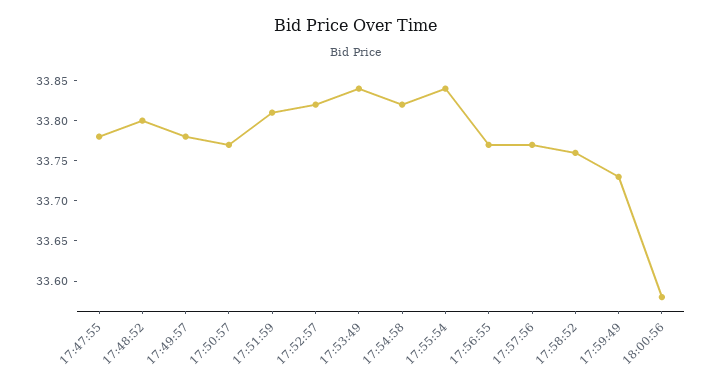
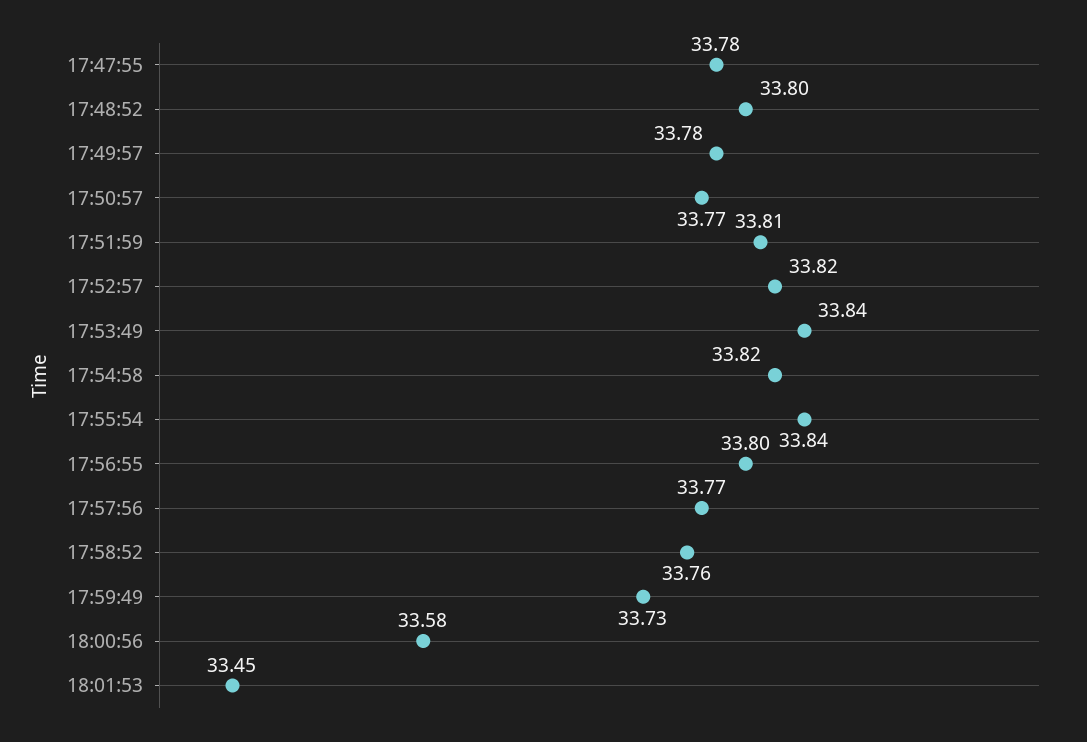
17:56:55: 33.77 -> 33.8
18:01:53: none -> 33.45

